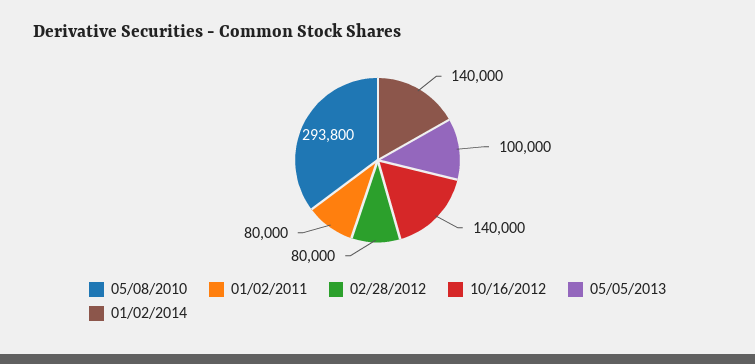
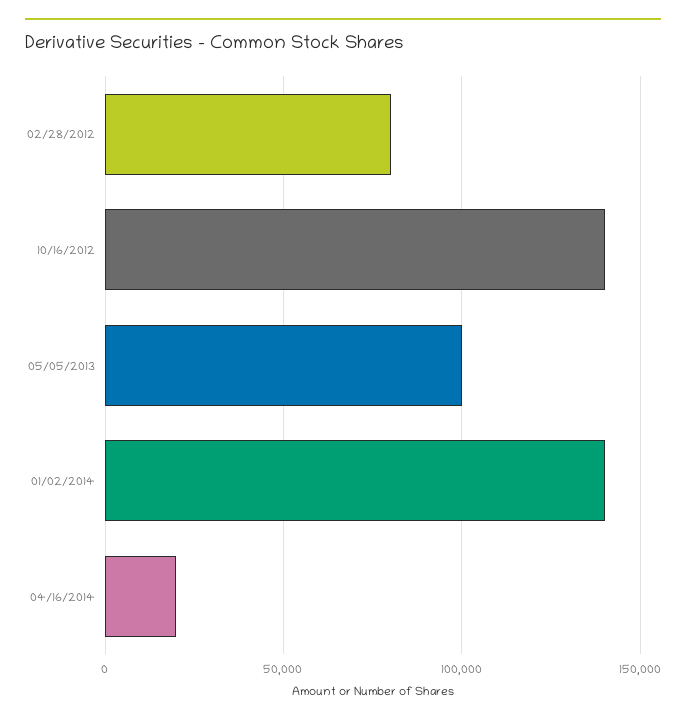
05/08/2010: 293800 -> none
01/02/2011: 80000 -> none
04/16/2014: none -> 20000

